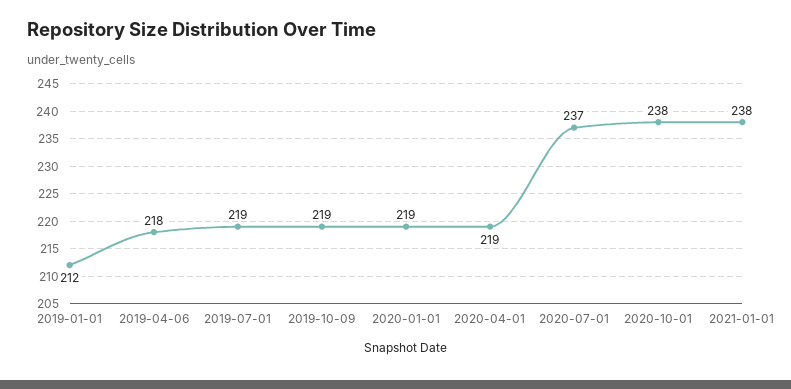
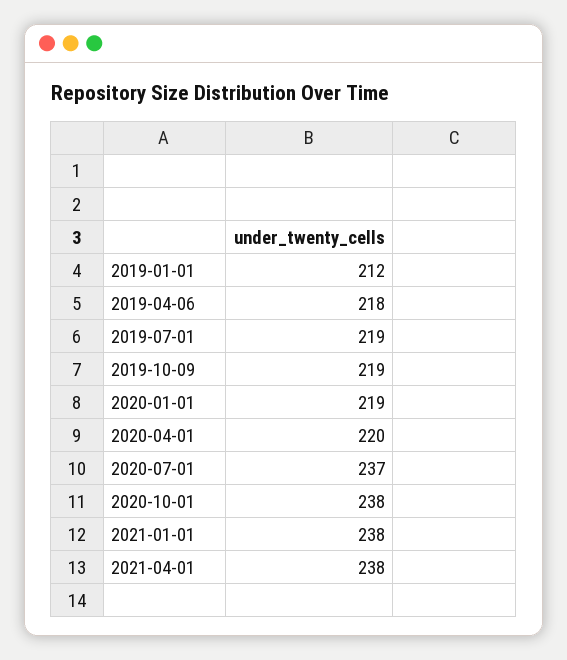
2020-04-01: 219 -> 220
2021-04-01: none -> 238

